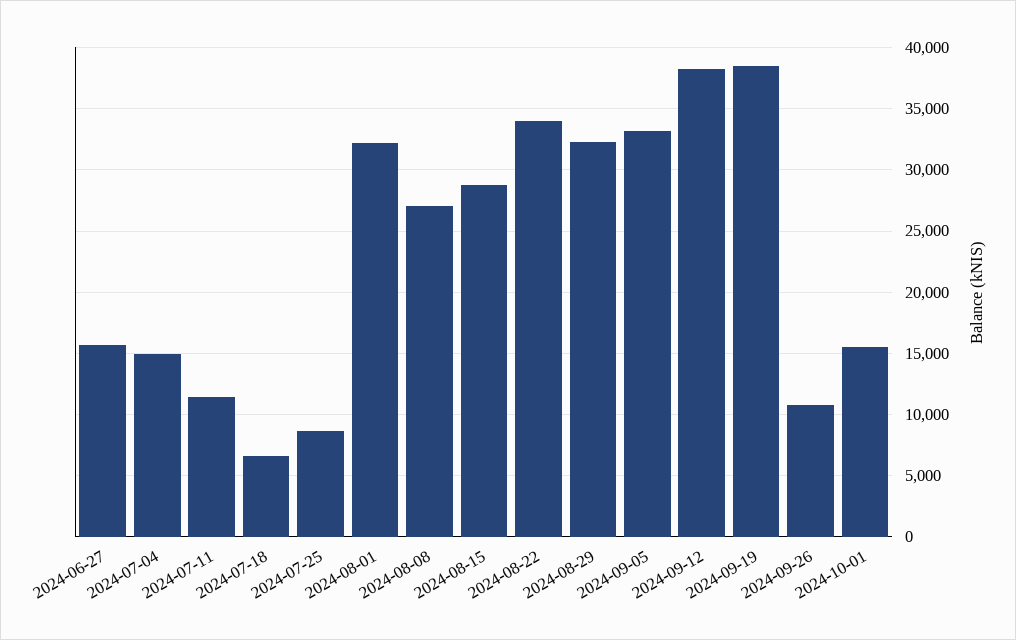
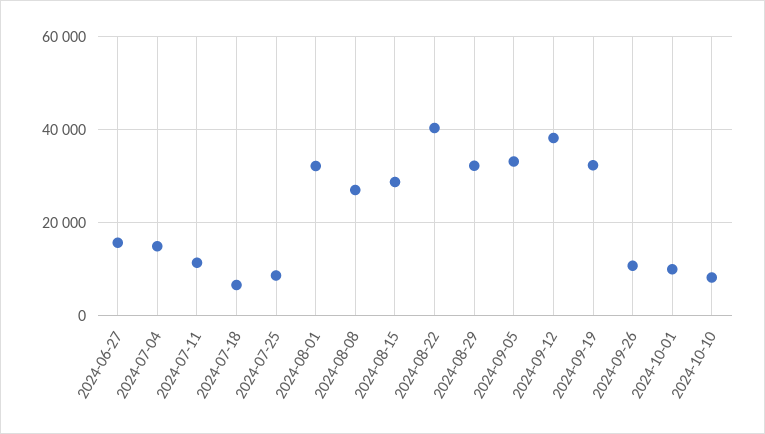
2024-08-22: 34000 -> 40000
2024-09-19: 38500 -> 32000
2024-10-01: 15500 -> 10000
2024-10-10: none -> 8000

